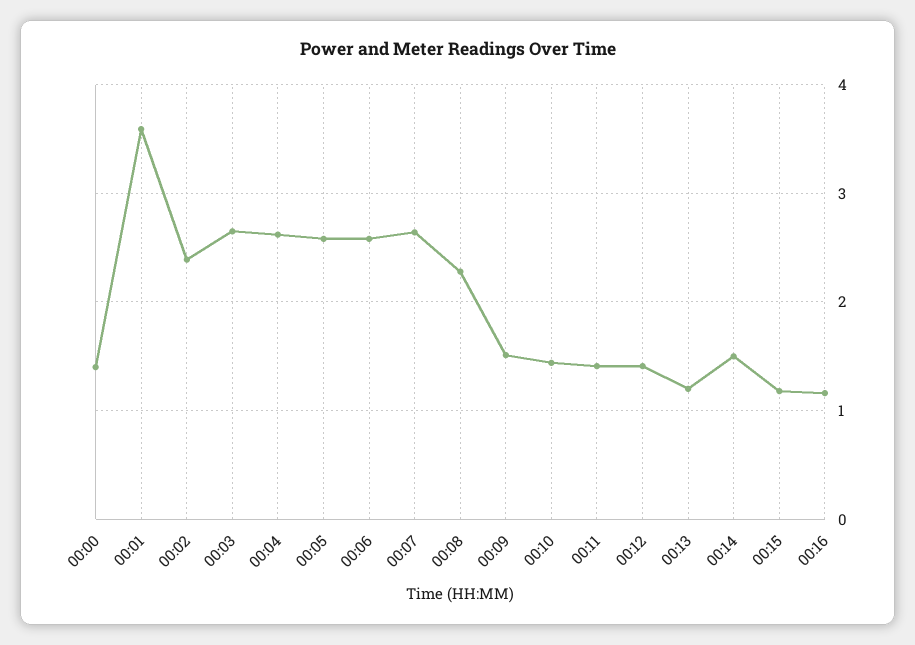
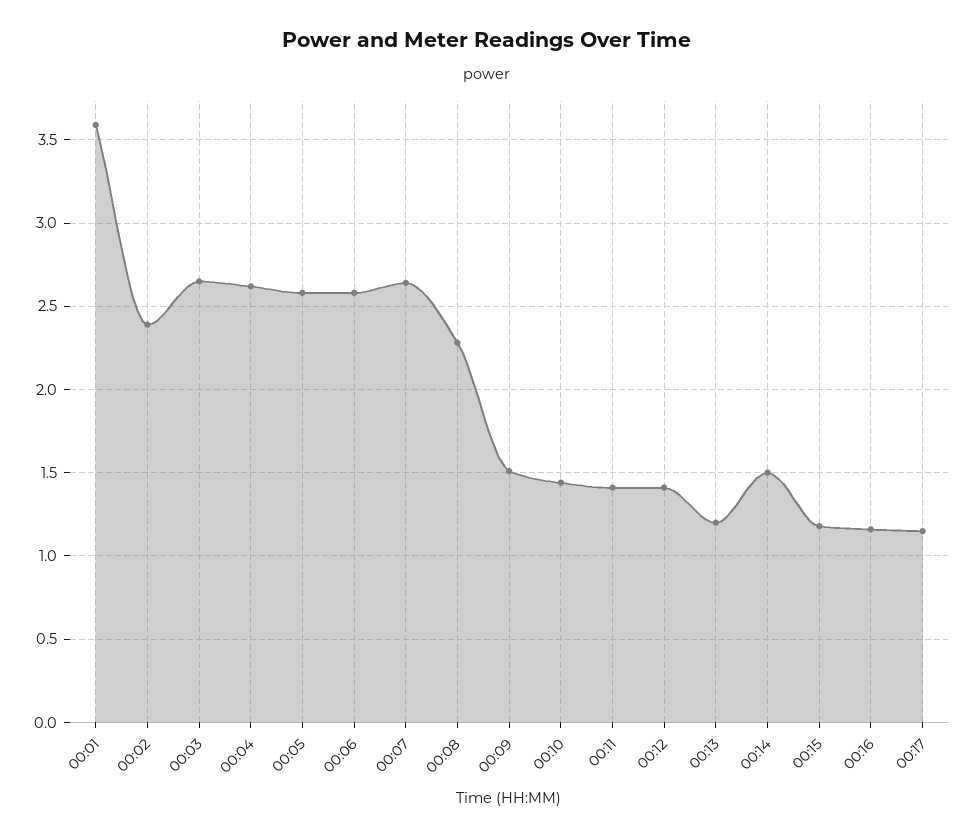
00:00: 1.4 -> none
00:17: none -> 1.15

